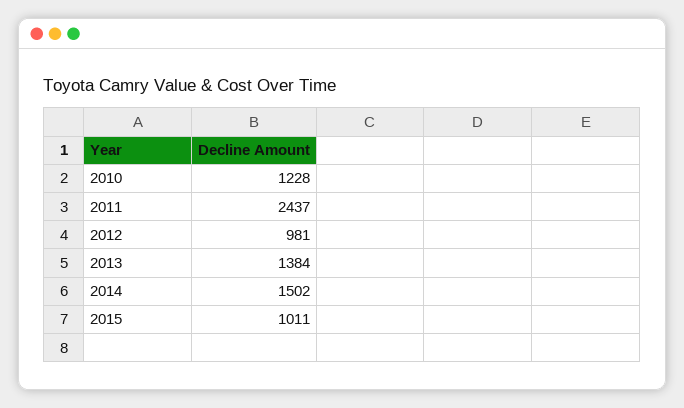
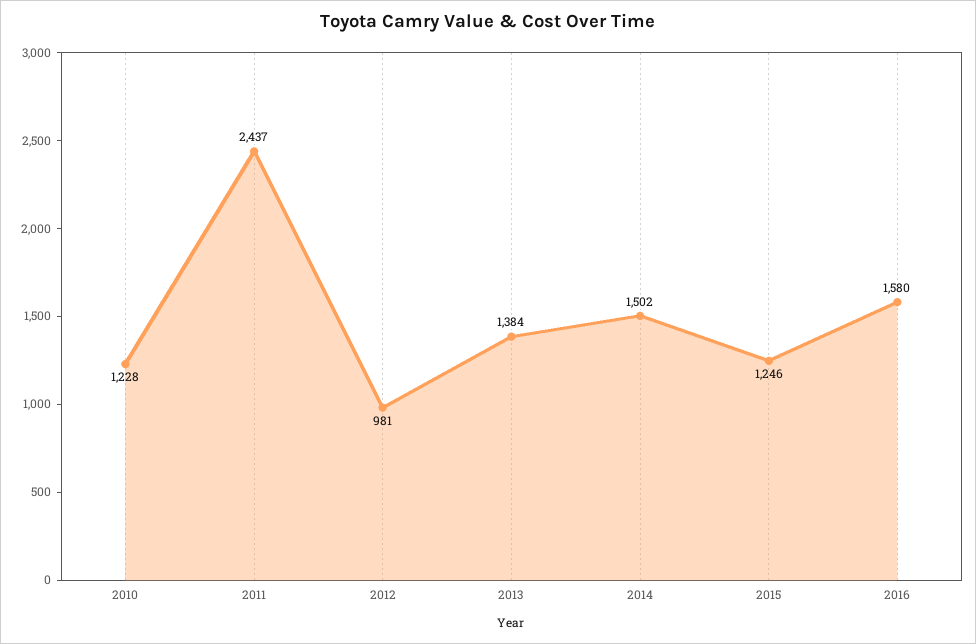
2015: 1011 -> 1246
2016: none -> 1580

